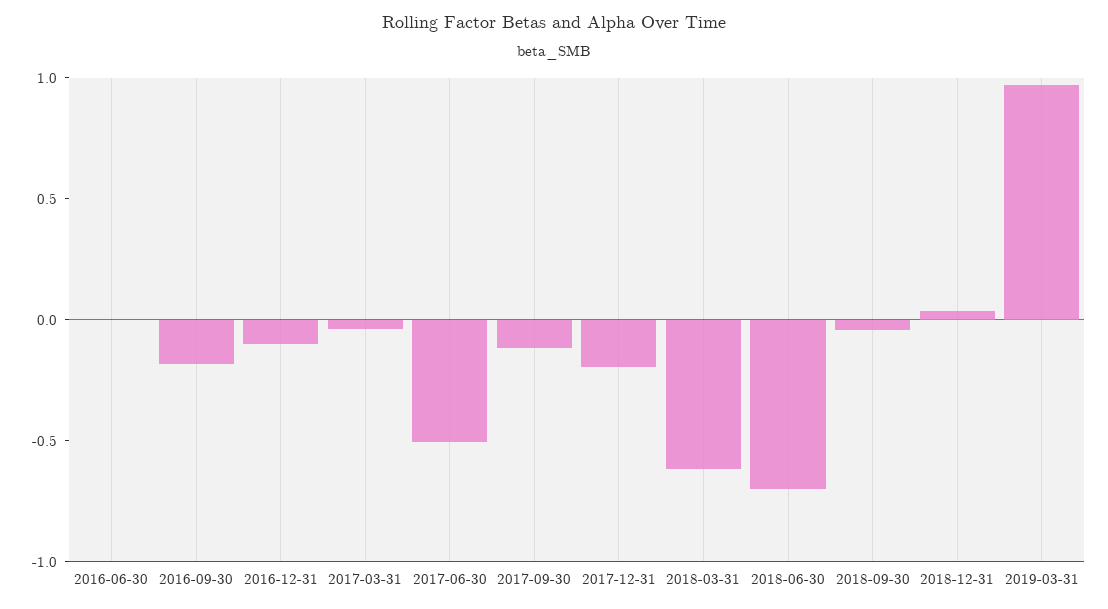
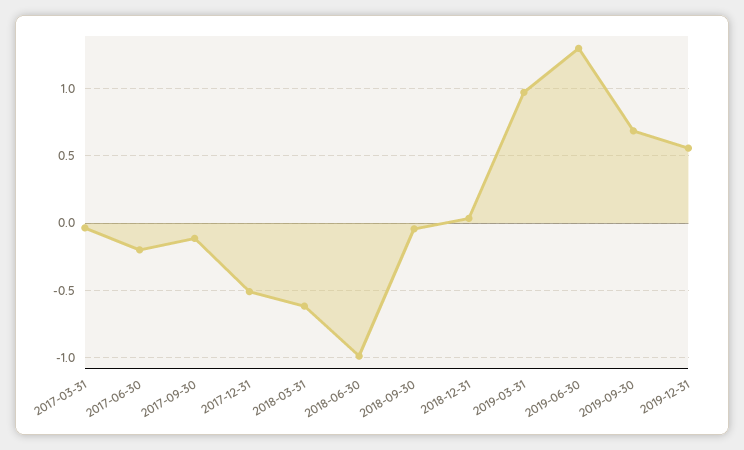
2016-06-30: 0 -> none
2016-09-30: -0.2 -> none
2016-12-31: -0.1 -> none
2017-06-30: -0.5 -> -0.2
2017-12-31: -0.2 -> -0.5
2018-06-30: -0.7 -> -1
2019-06-30: none -> 1.3
2019-09-30: none -> 0.7
2019-12-31: none -> 0.55

